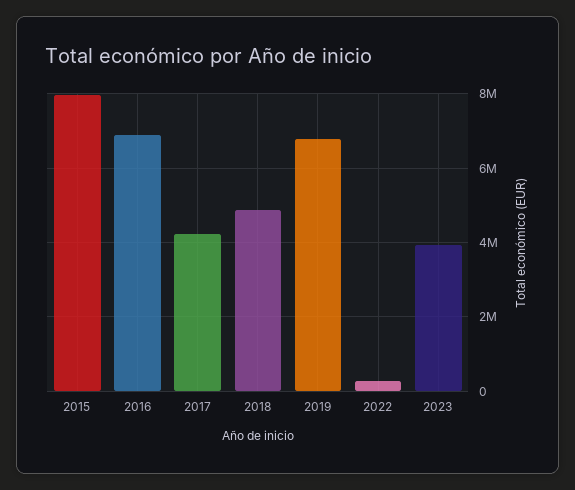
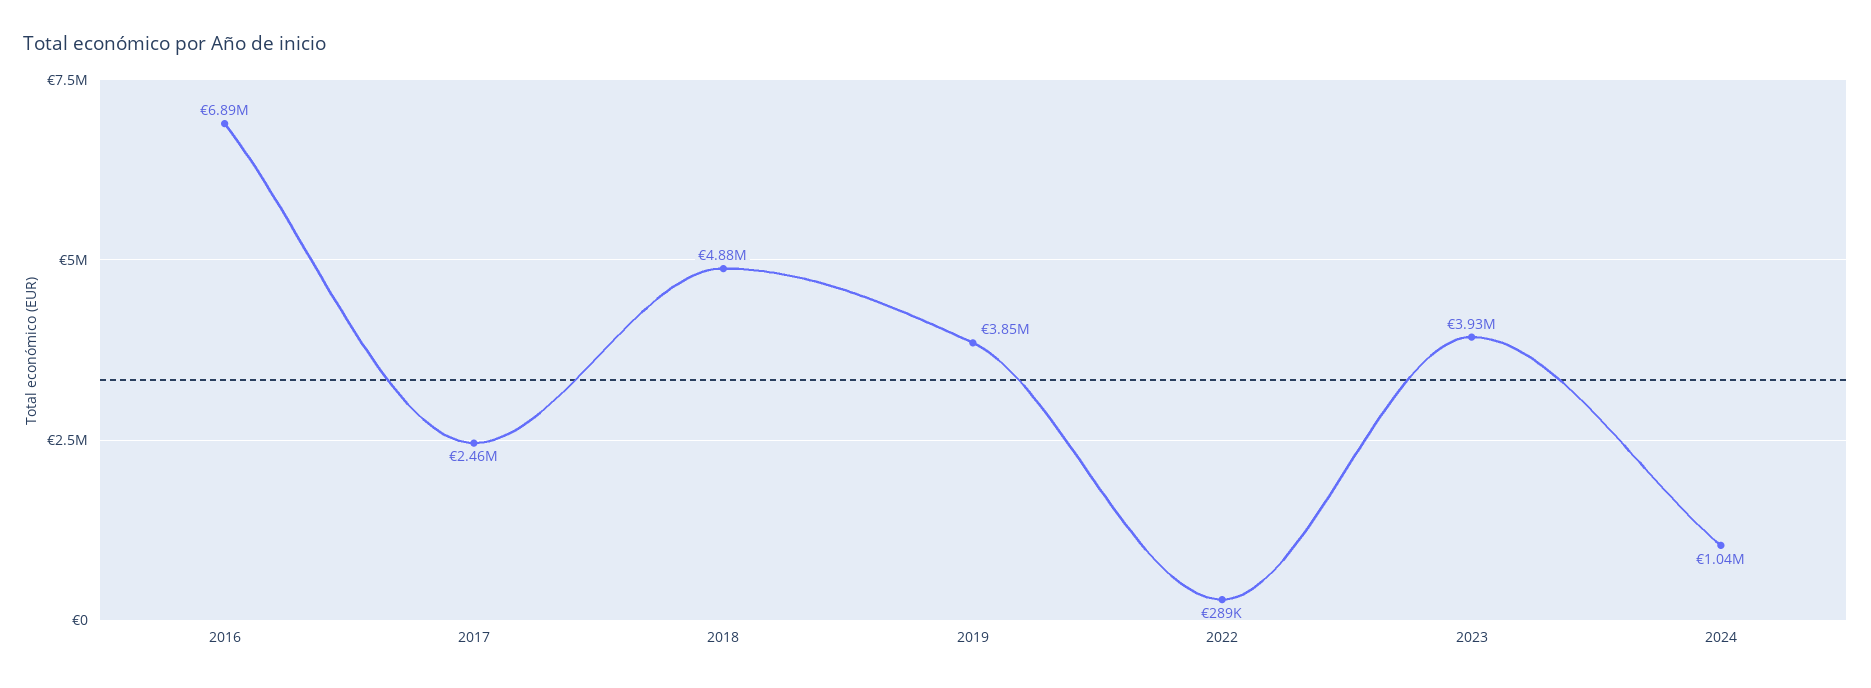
2015: 8000000 -> none
2017: 4200000 -> 2460000
2019: 6800000 -> 3850000
2024: none -> 1040000

